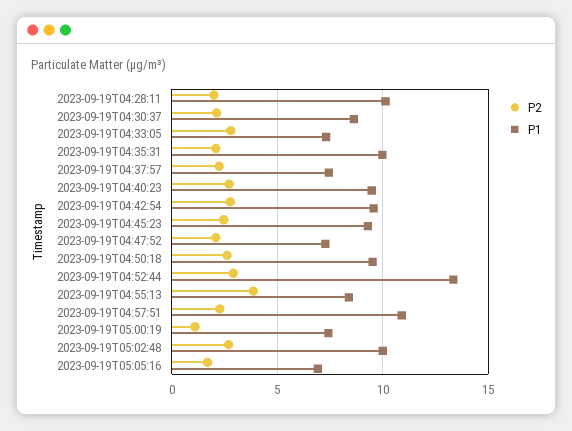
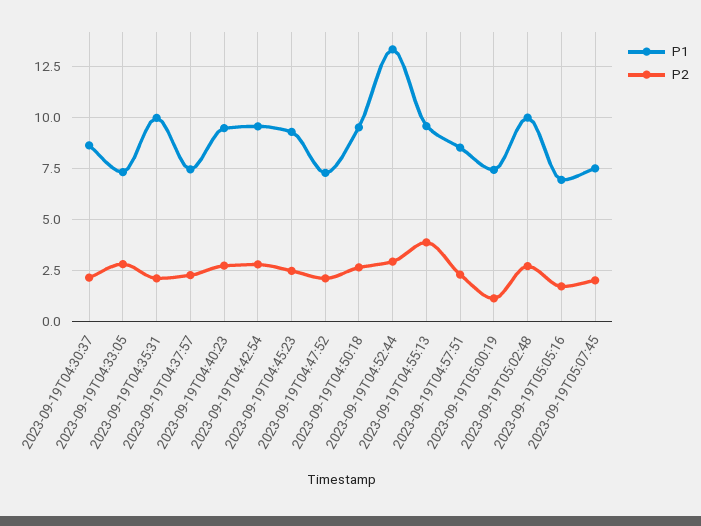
P2, 2023-09-19T04:28:11: 2 -> none
P1, 2023-09-19T04:28:11: 10 -> none
P1, 2023-09-19T04:55:13: 8.5 -> 9.5
P1, 2023-09-19T04:57:51: 11 -> 8.5
P1, 2023-09-19T05:07:45: none -> 7.5
P2, 2023-09-19T05:07:45: none -> 2

